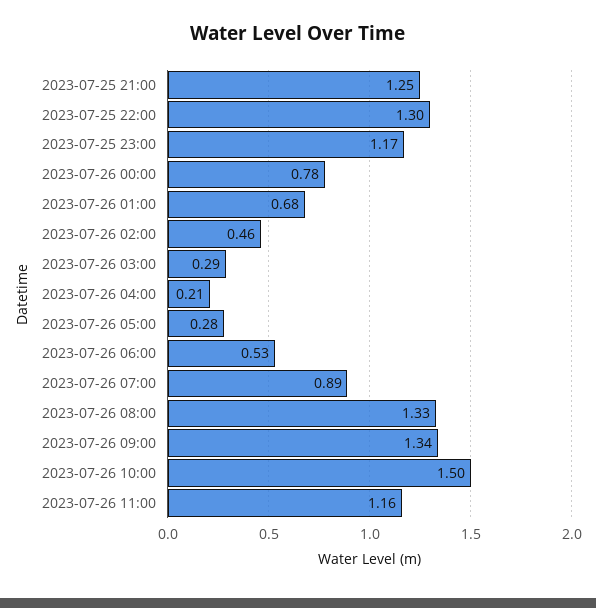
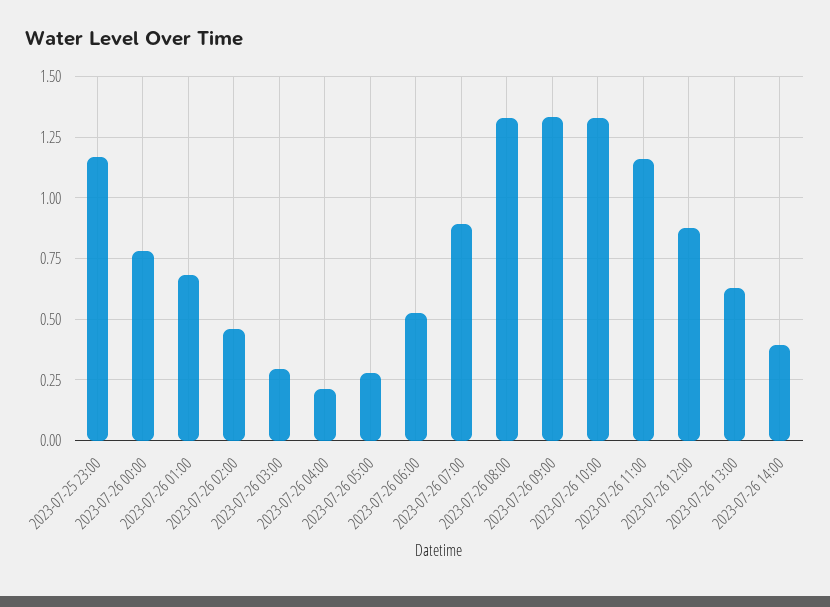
2023-07-25 21:00: 1.25 -> none
2023-07-25 22:00: 1.3 -> none
2023-07-26 10:00: 1.5 -> 1.325
2023-07-26 12:00: none -> 0.875
2023-07-26 13:00: none -> 0.625
2023-07-26 14:00: none -> 0.4

